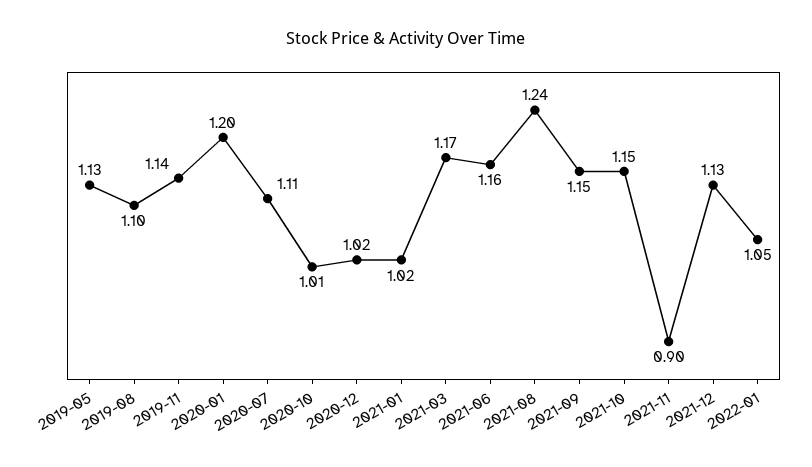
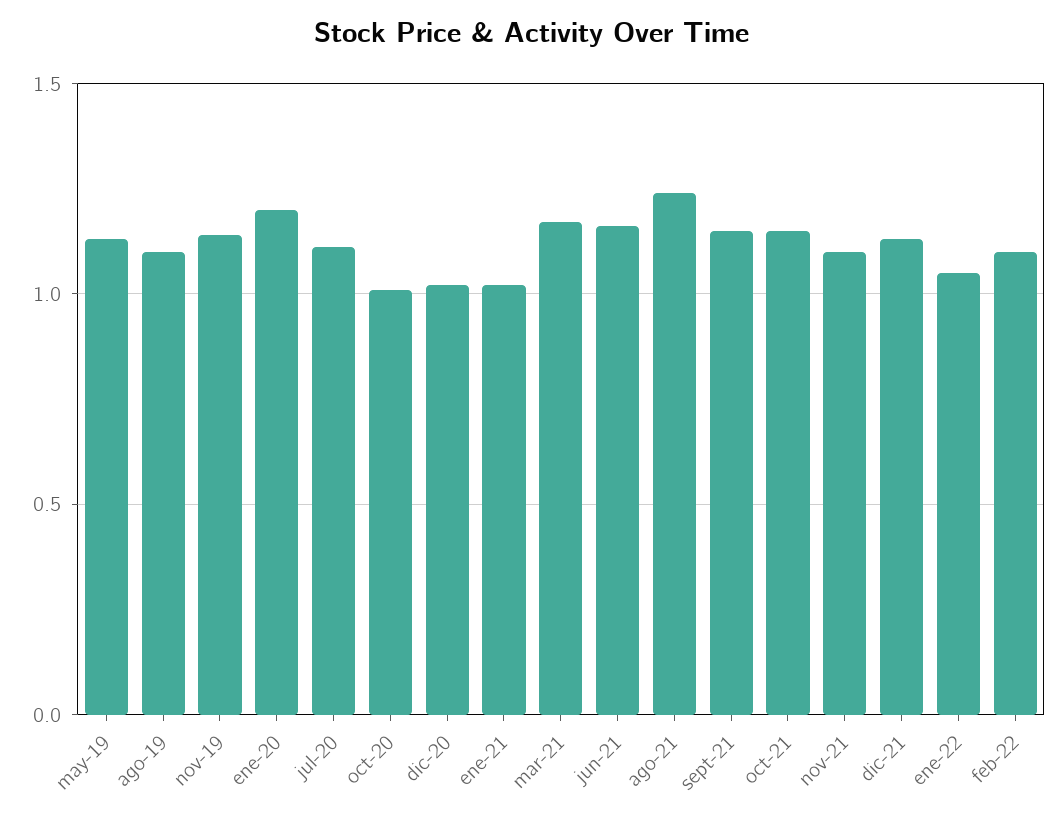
2021-11: 0.9 -> 1.1
feb-22: none -> 1.1

